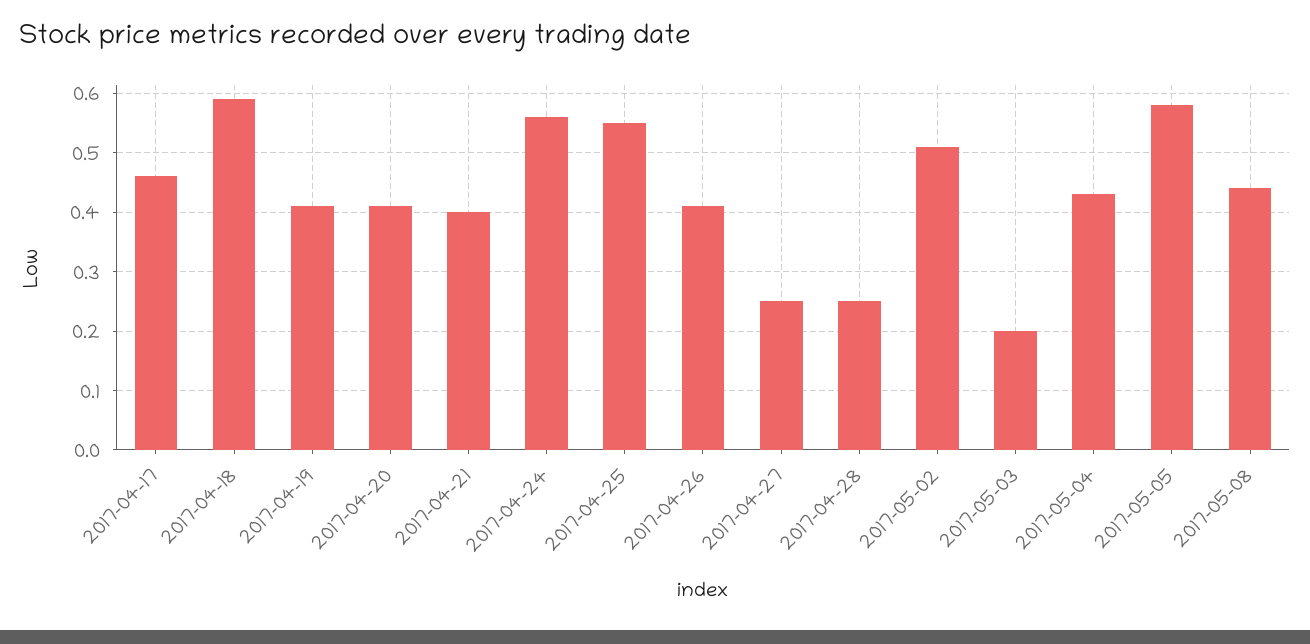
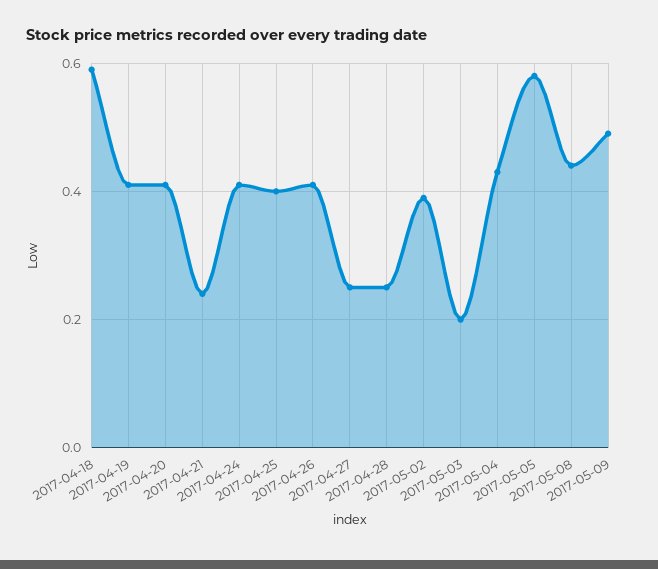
2017-04-17: 0.45 -> none
2017-04-21: 0.4 -> 0.25
2017-04-24: 0.55 -> 0.4
2017-04-25: 0.55 -> 0.4
2017-05-02: 0.5 -> 0.4
2017-05-09: none -> 0.5

